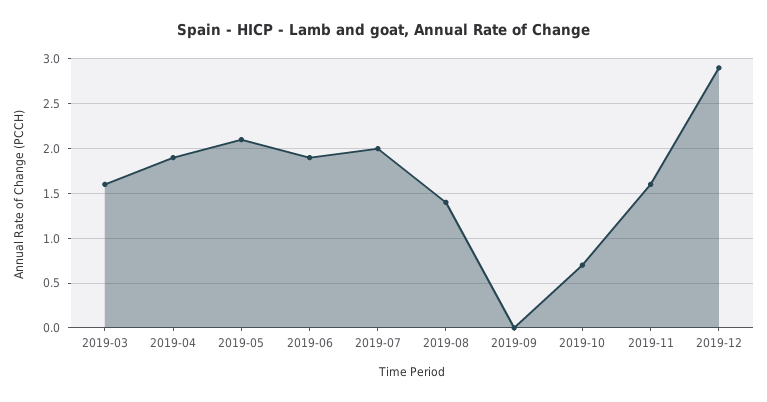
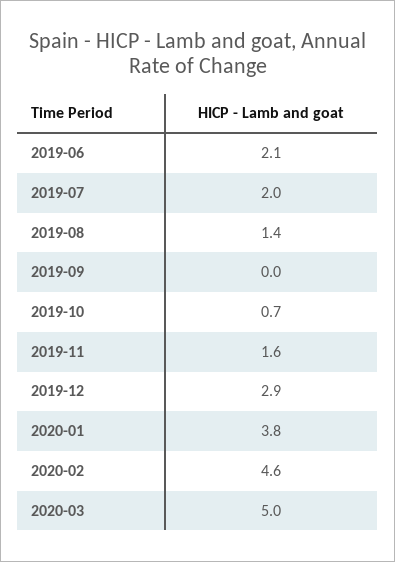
2019-03: 1.6 -> none
2019-04: 1.9 -> none
2019-05: 2.1 -> none
2019-06: 1.9 -> 2.1
2020-01: none -> 3.8
2020-02: none -> 4.6
2020-03: none -> 5

